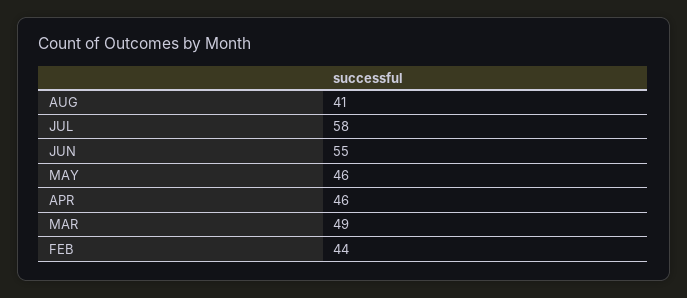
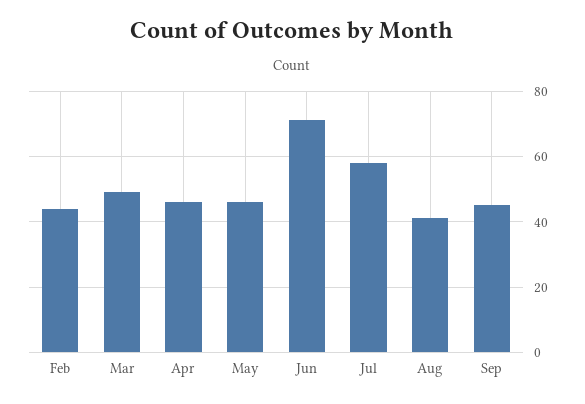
JUN: 55 -> 70
Sep: none -> 45

